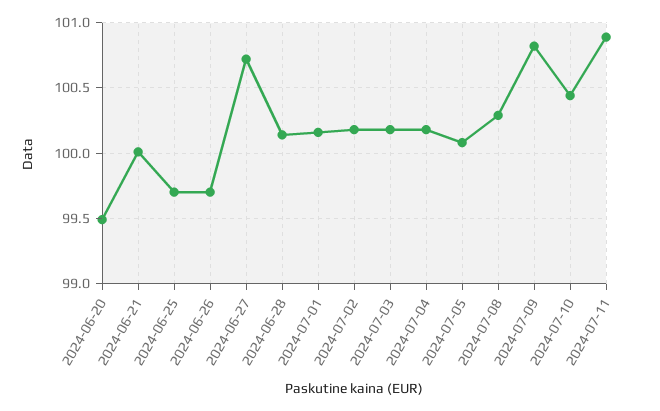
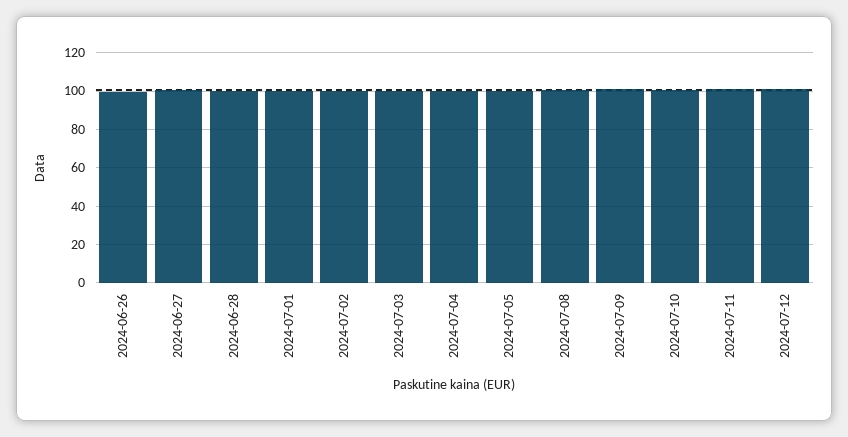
2024-06-20: 99.5 -> none
2024-06-21: 100 -> none
2024-06-25: 99.7 -> none
2024-07-12: none -> 100

